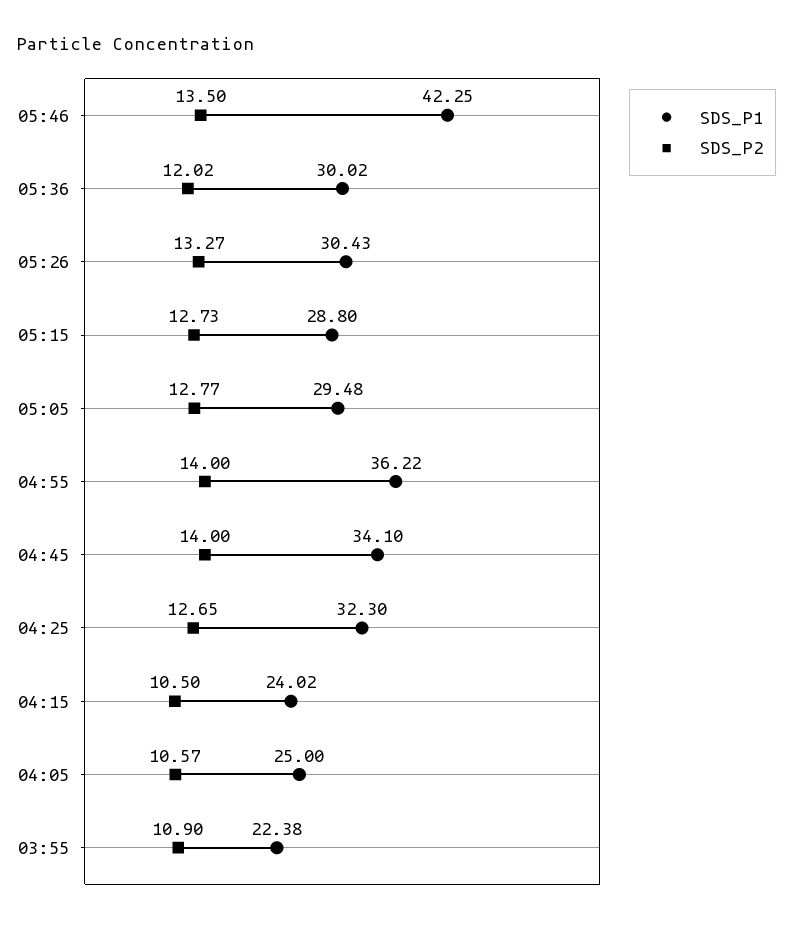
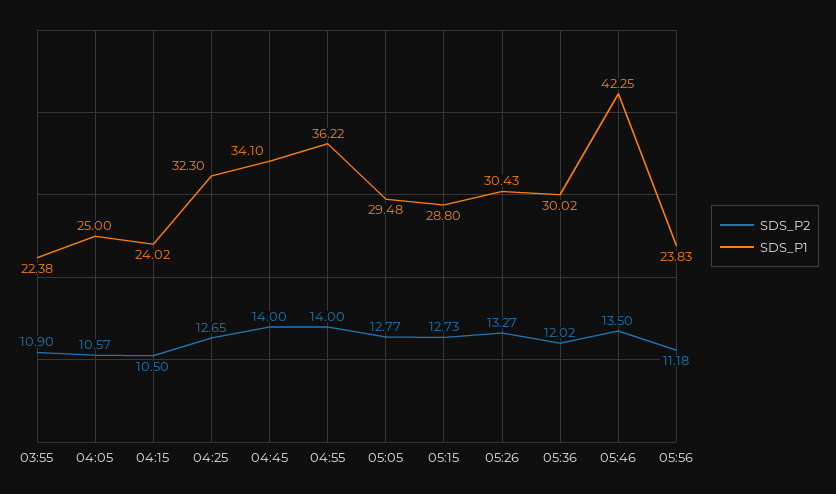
SDS_P2, 05:56: none -> 11.18
SDS_P1, 05:56: none -> 23.83

